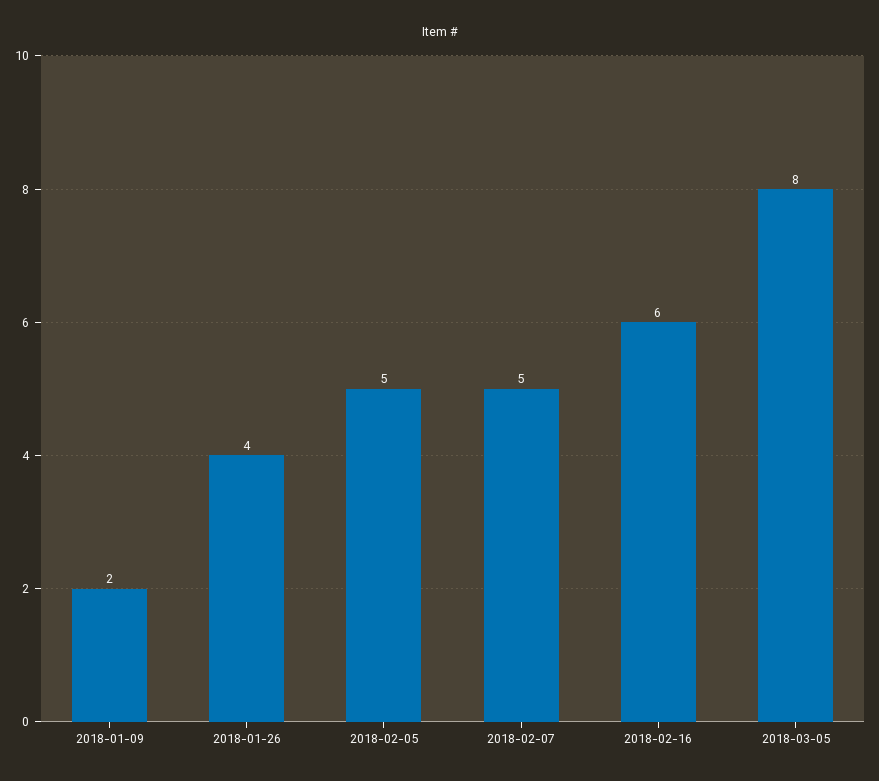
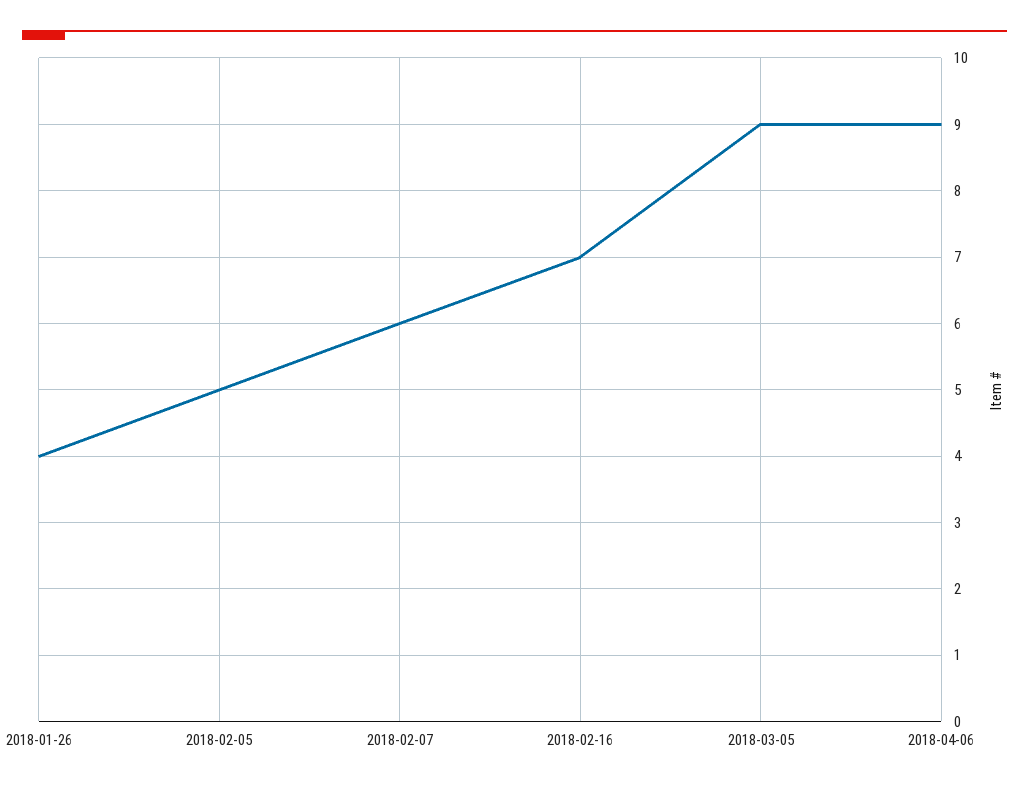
2018-01-09: 2 -> none
2018-02-07: 5 -> 6
2018-02-16: 6 -> 7
2018-03-05: 8 -> 9
2018-04-06: none -> 9

